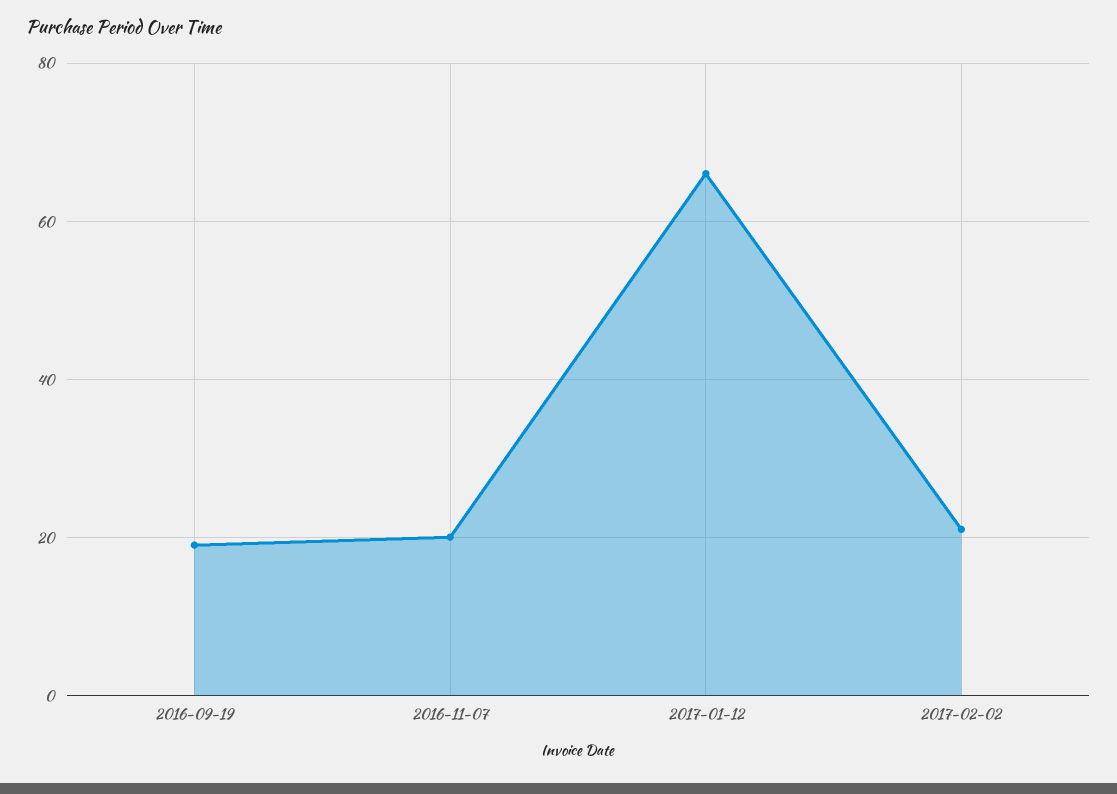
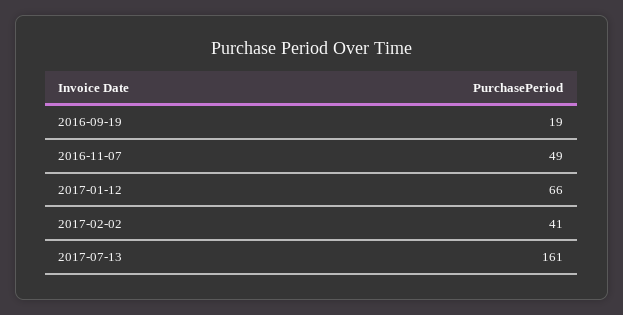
2016-11-07: 20 -> 49
2017-02-02: 20 -> 41
2017-07-13: none -> 161

